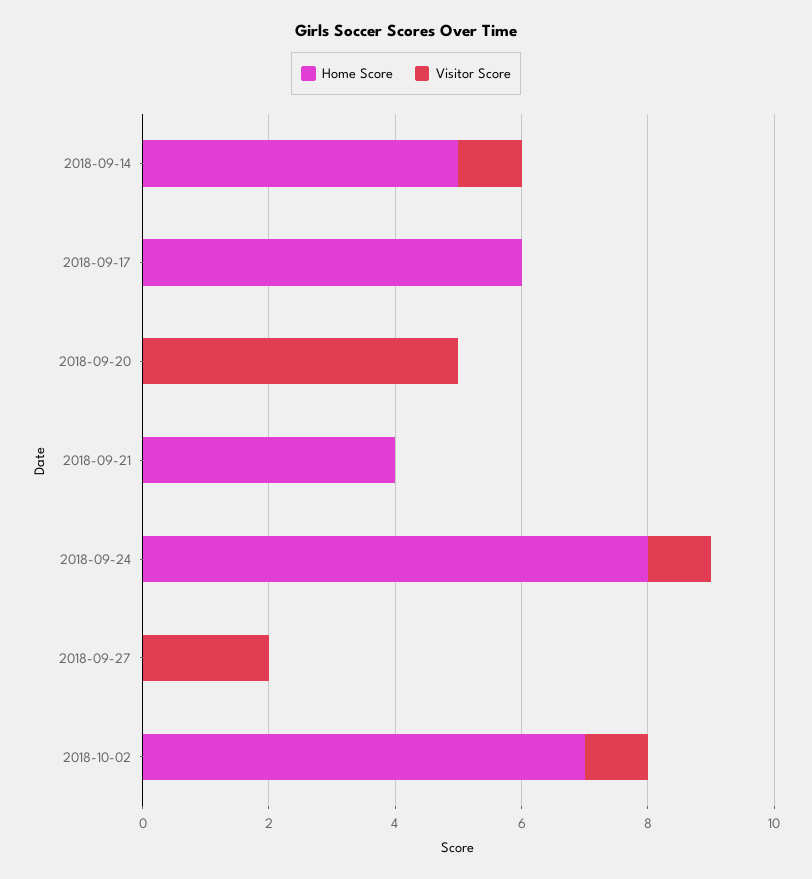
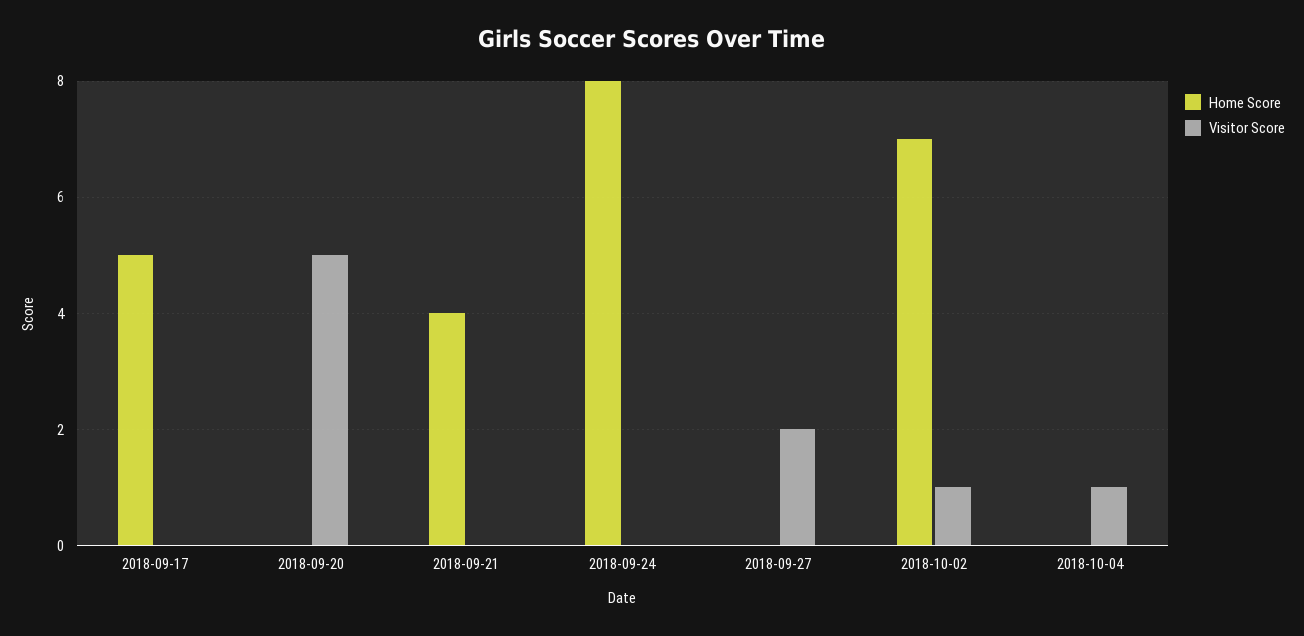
Home Score, 2018-09-14: 5 -> none
Visitor Score, 2018-09-14: 1 -> none
Home Score, 2018-09-17: 6 -> 5
Visitor Score, 2018-09-24: 1 -> 0
Home Score, 2018-10-04: none -> 0
Visitor Score, 2018-10-04: none -> 1

